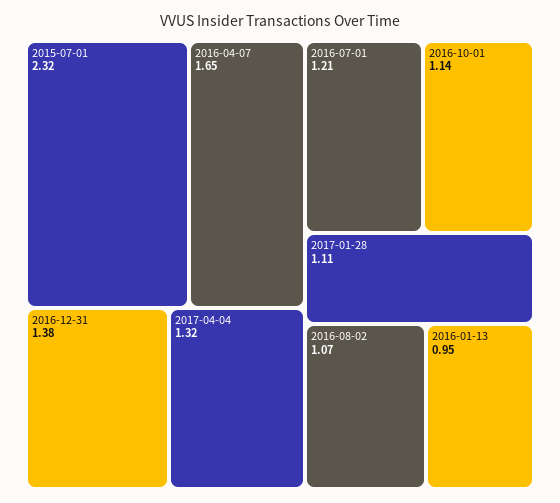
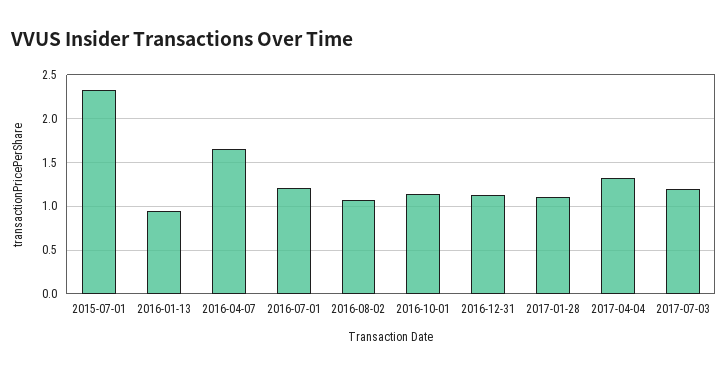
2016-12-31: 1.38 -> 1.1
2017-07-03: none -> 1.2

